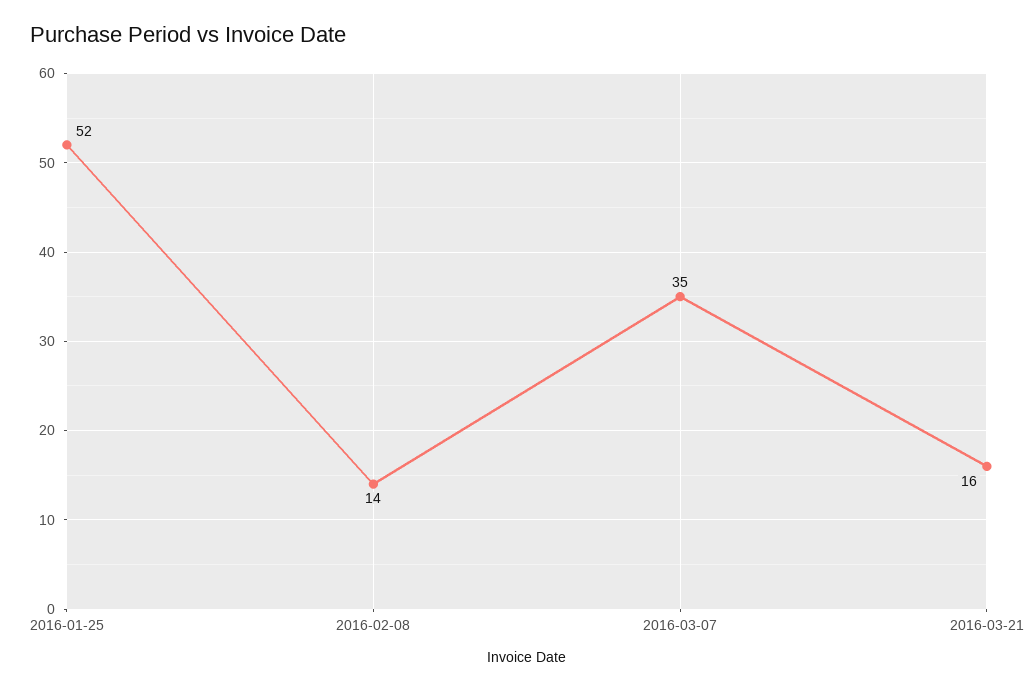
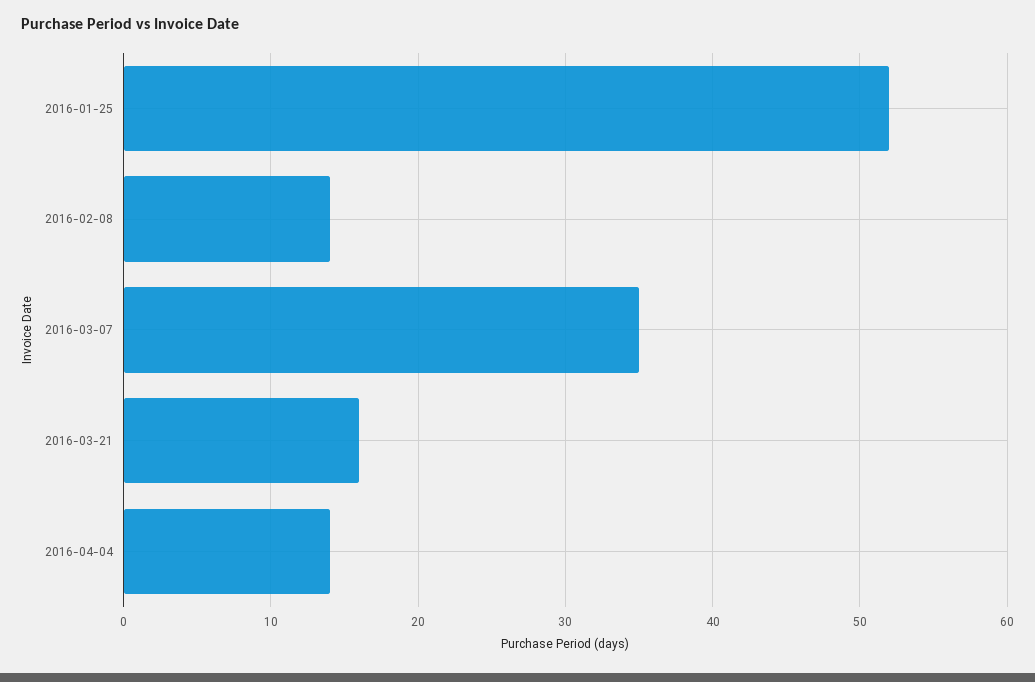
2016-04-04: none -> 14

